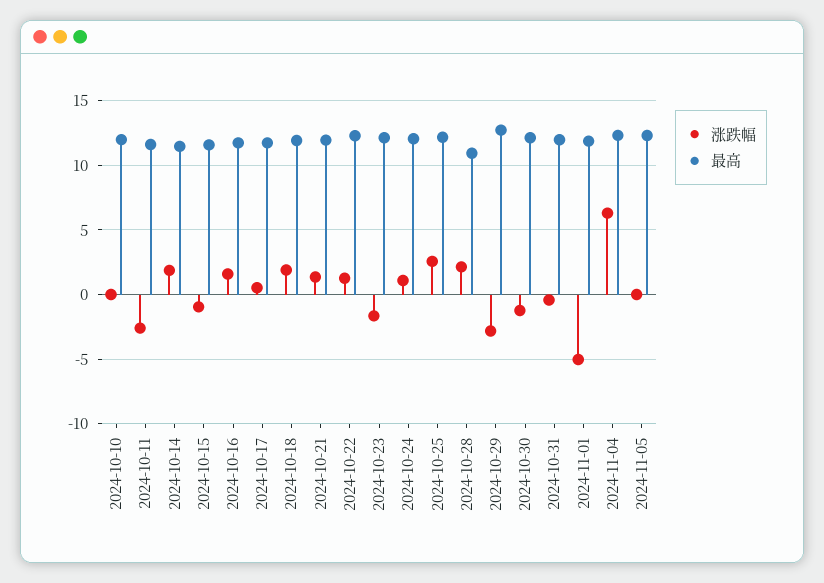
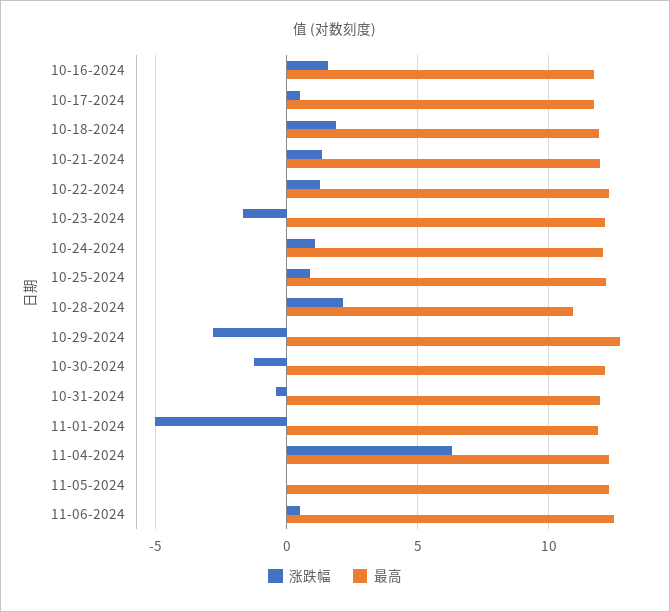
涨跌幅, 2024-10-10: 0 -> none
最高, 2024-10-10: 12 -> none
涨跌幅, 2024-10-11: -2.5 -> none
最高, 2024-10-11: 11.5 -> none
涨跌幅, 2024-10-14: 2 -> none
最高, 2024-10-14: 11.5 -> none
涨跌幅, 2024-10-15: -1 -> none
最高, 2024-10-15: 11.5 -> none
涨跌幅, 2024-10-25: 2.5 -> 1
涨跌幅, 11-06-2024: none -> 0.5
最高, 11-06-2024: none -> 12.5

